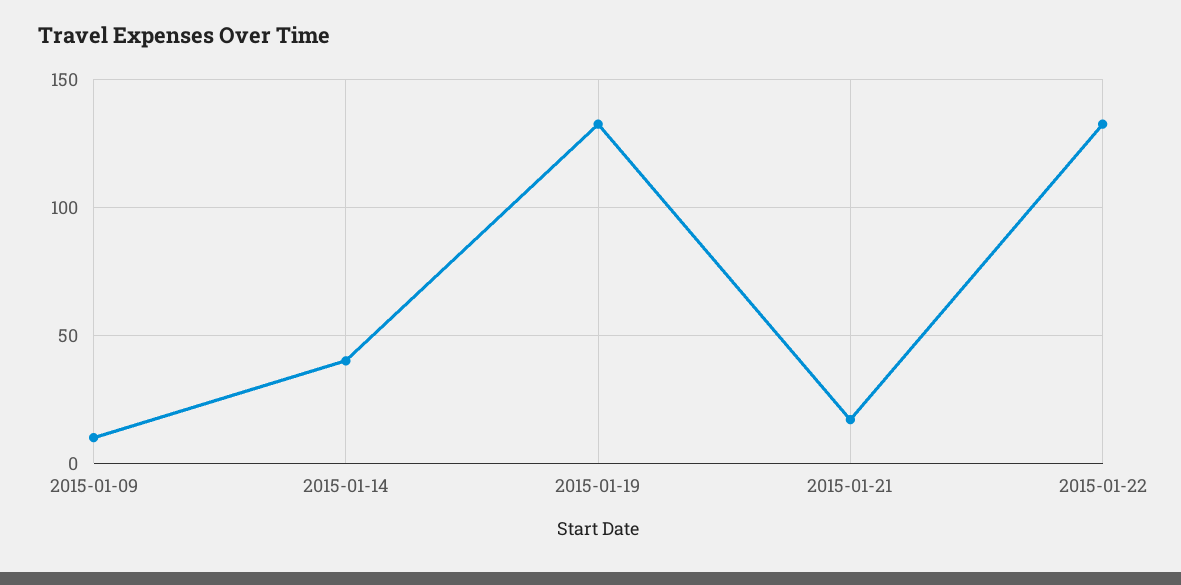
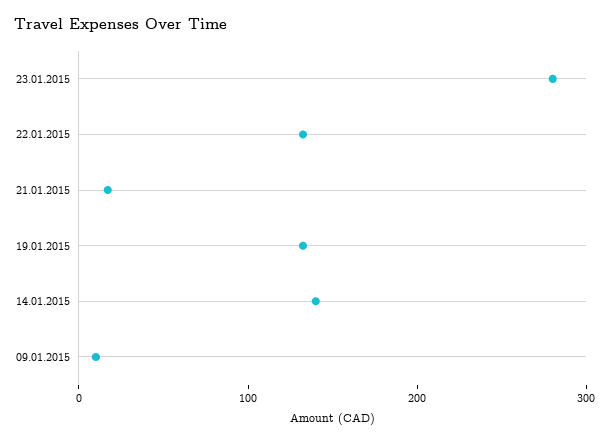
2015-01-14: 40 -> 140
23.01.2015: none -> 280

